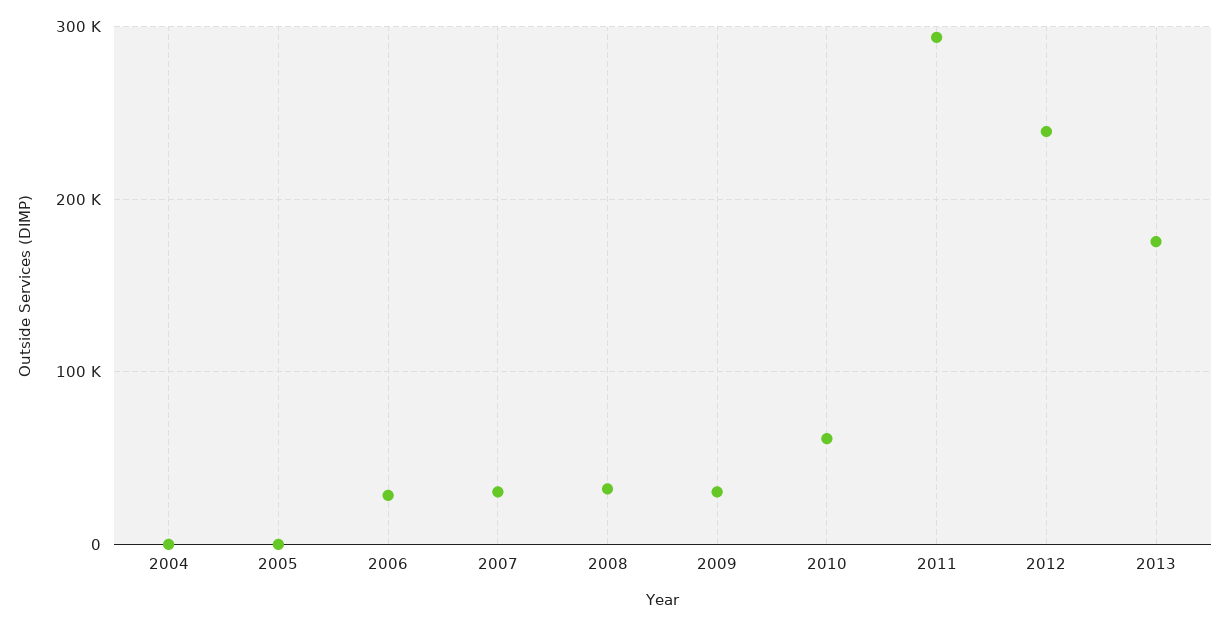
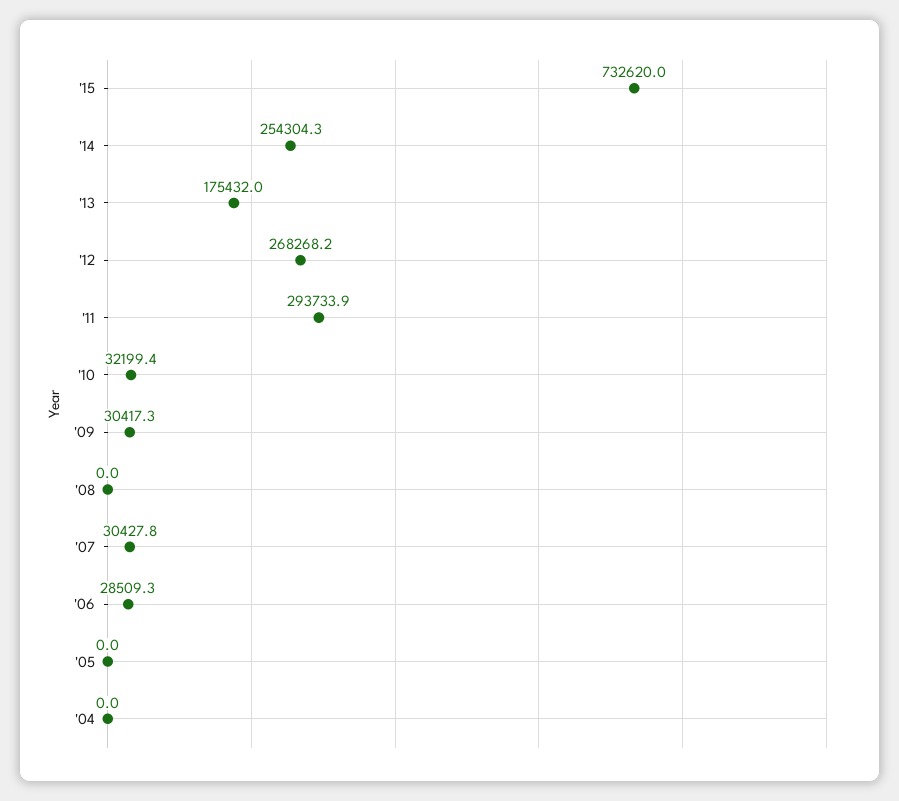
2008: 30000 -> 0
2010: 60000 -> 32199.4
2012: 240000 -> 268268.2
'15: none -> 732620
'14: none -> 254304.3

